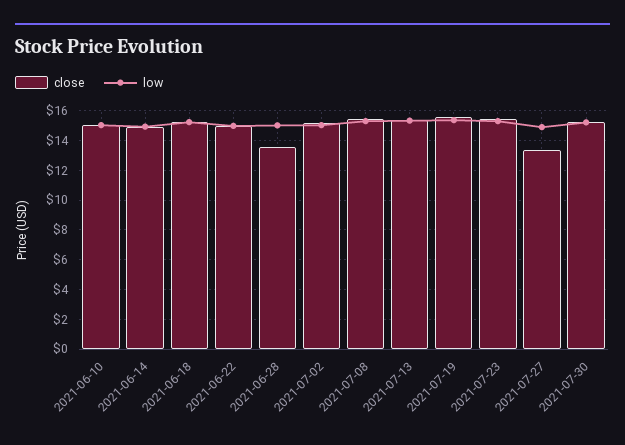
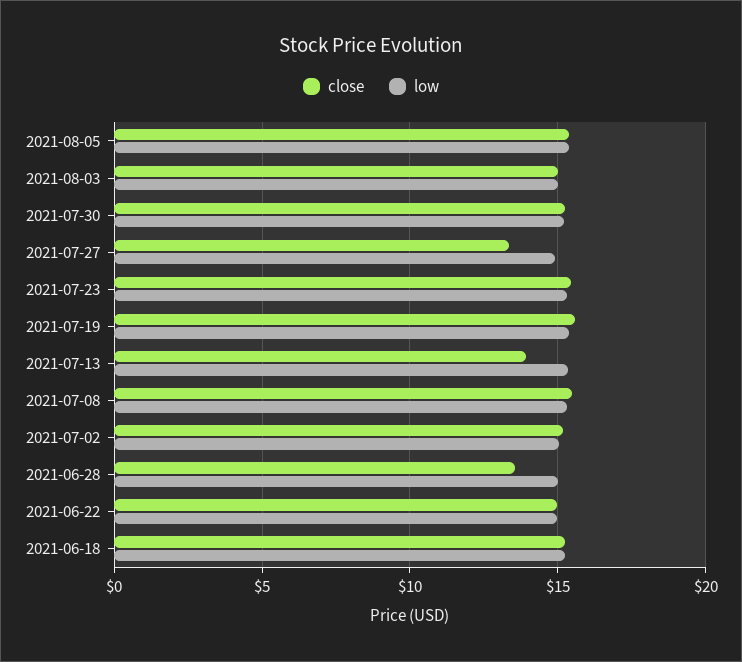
close, 2021-06-10: 15 -> none
low, 2021-06-10: 15 -> none
close, 2021-06-14: 15 -> none
low, 2021-06-14: 15 -> none
close, 2021-07-13: 15.5 -> 14
close, 2021-08-05: none -> 15.5
low, 2021-08-05: none -> 15.5
close, 2021-08-03: none -> 15
low, 2021-08-03: none -> 15

